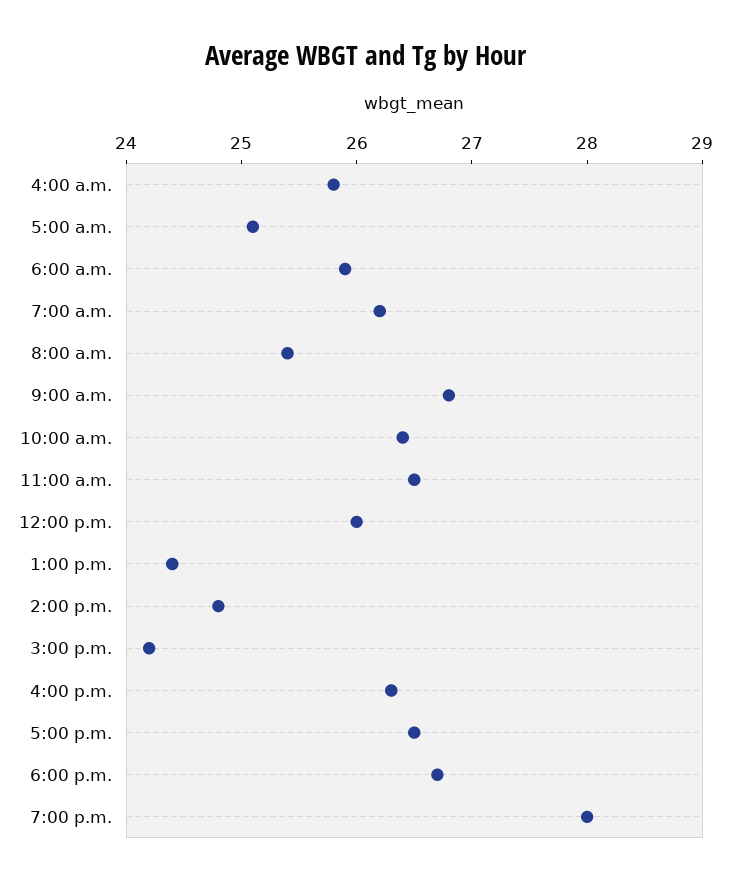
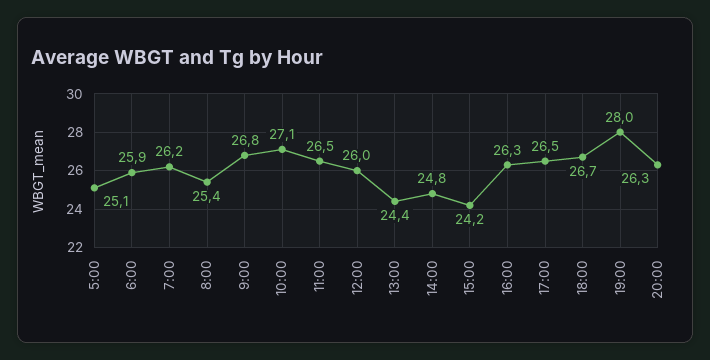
4:00 a.m.: 25.8 -> none
10:00 a.m.: 26.4 -> 27.1
20:00: none -> 26.3

